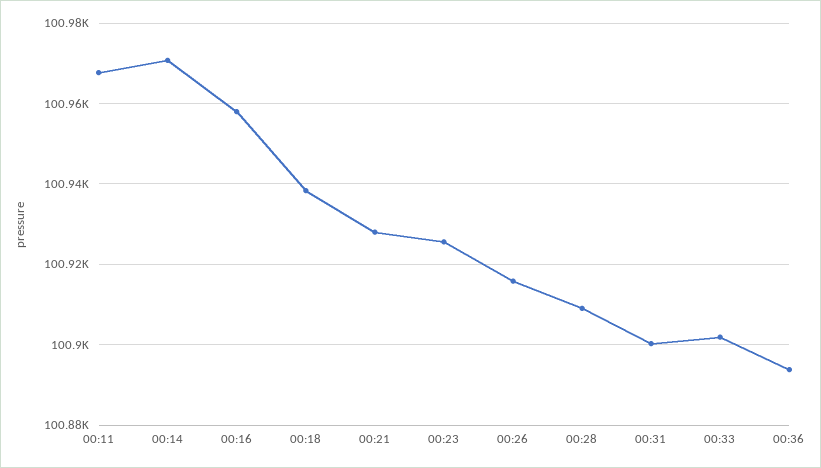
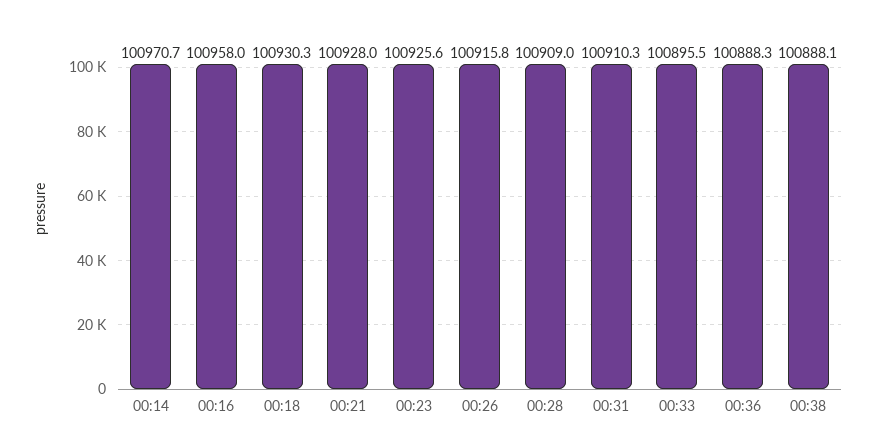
00:11: 100968 -> none
00:18: 100938 -> 100930.3
00:31: 100900 -> 100910.3
00:33: 100902 -> 100895.5
00:36: 100894 -> 100888.3
00:38: none -> 100888.1

